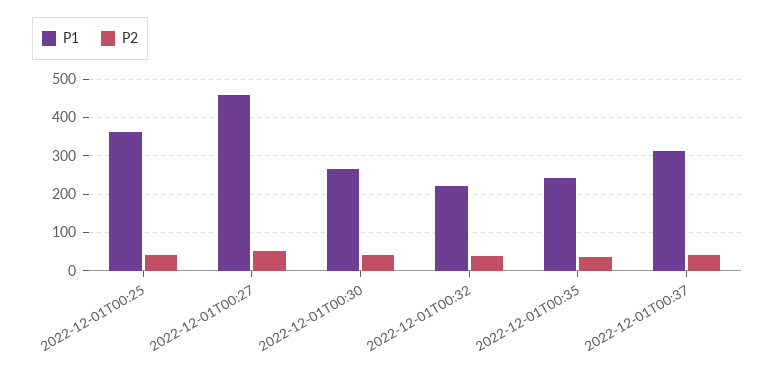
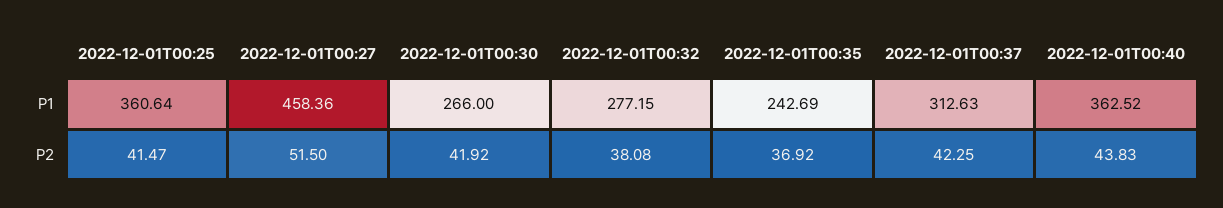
P1, 2022-12-01T00:32: 220 -> 277.15
P1, 2022-12-01T00:40: none -> 362.52
P2, 2022-12-01T00:40: none -> 43.83

